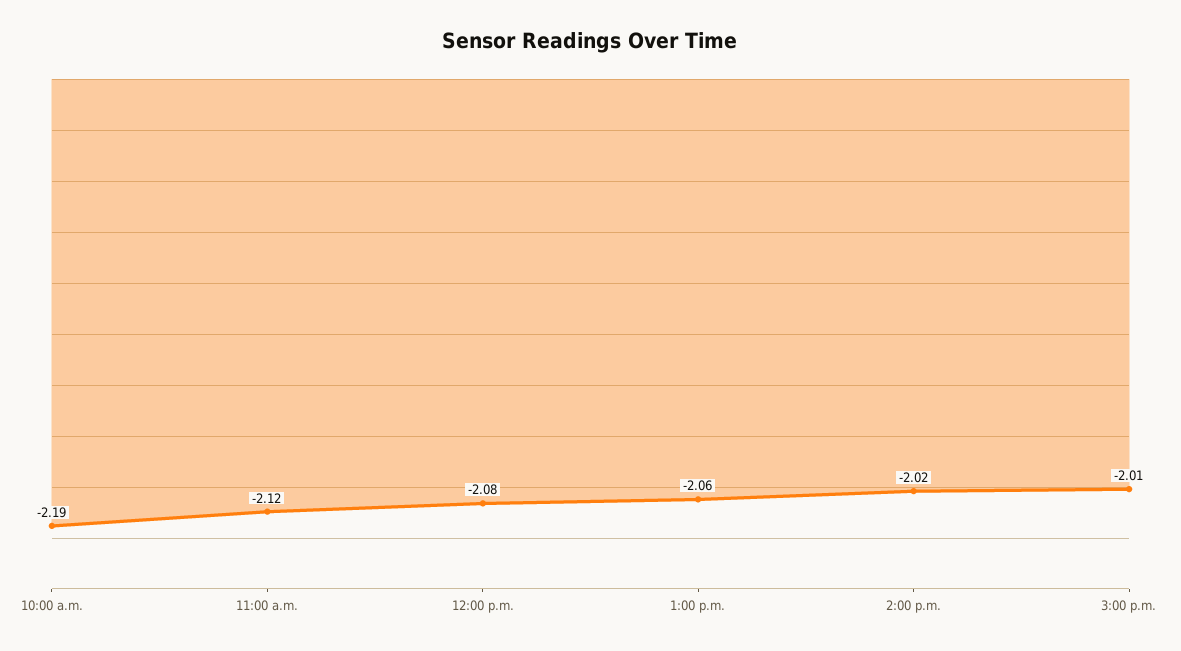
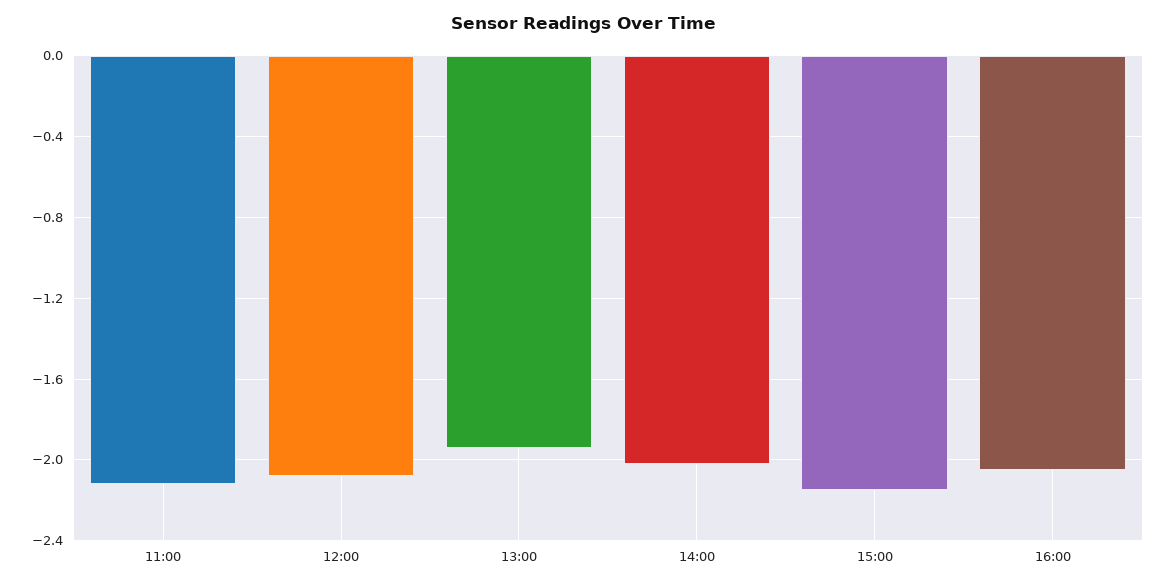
10:00 a.m.: -2.19 -> none
1:00 p.m.: -2.06 -> -1.95
3:00 p.m.: -2.01 -> -2.15
16:00: none -> -2.05

